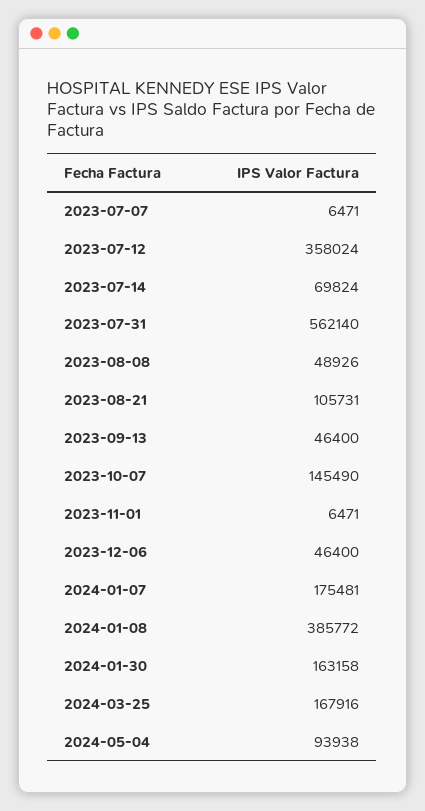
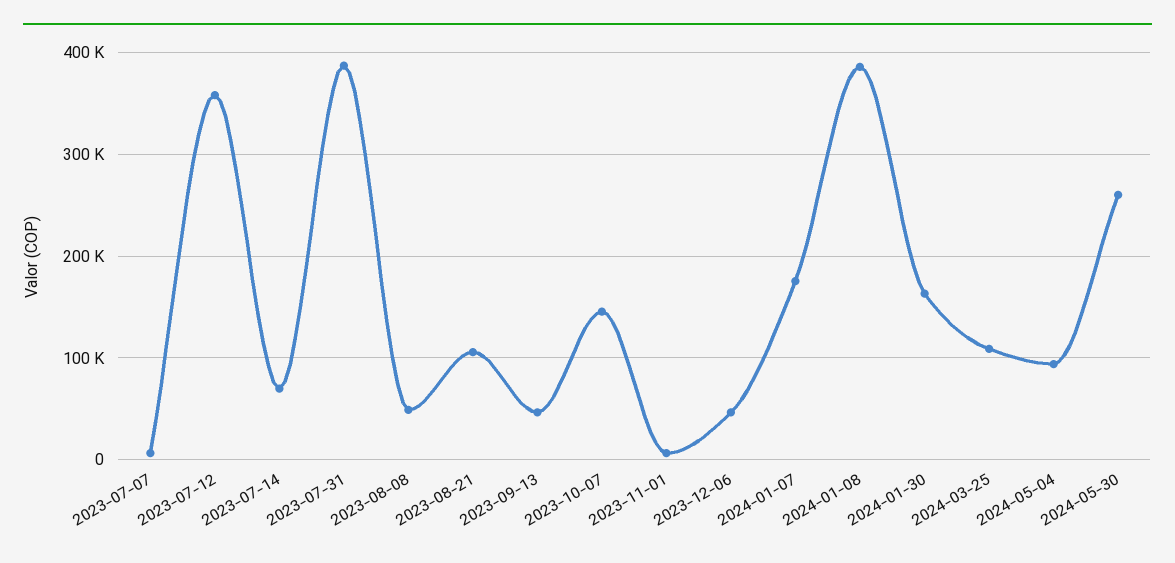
2023-07-31: 562140 -> 390000
2024-03-25: 167916 -> 110000
2024-05-30: none -> 260000

